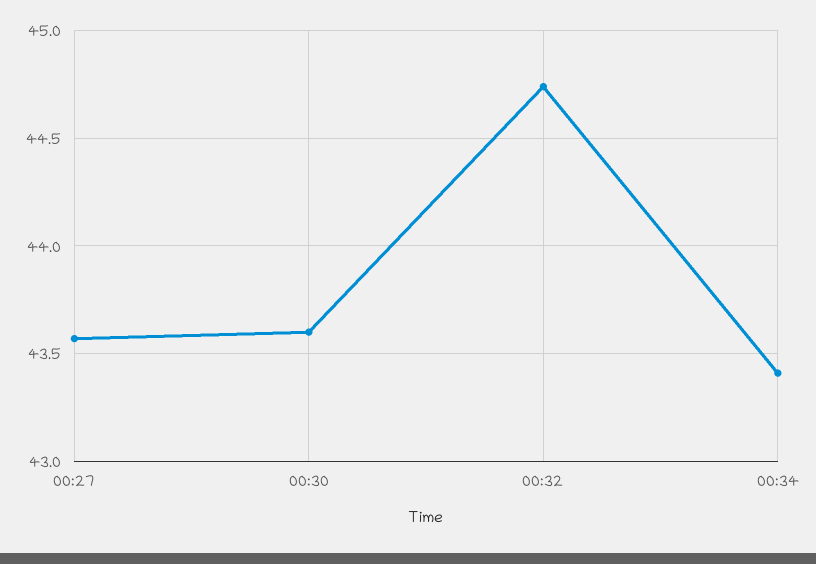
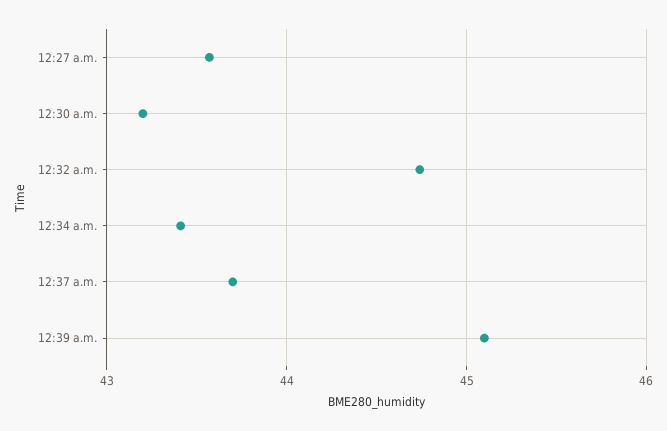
00:30: 43.6 -> 43.2
12:37 a.m.: none -> 43.7
12:39 a.m.: none -> 45.1

